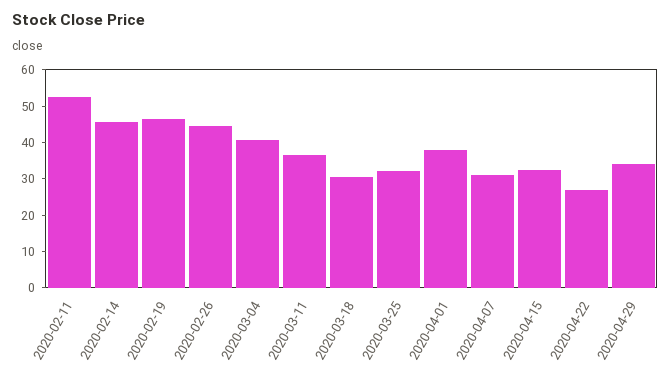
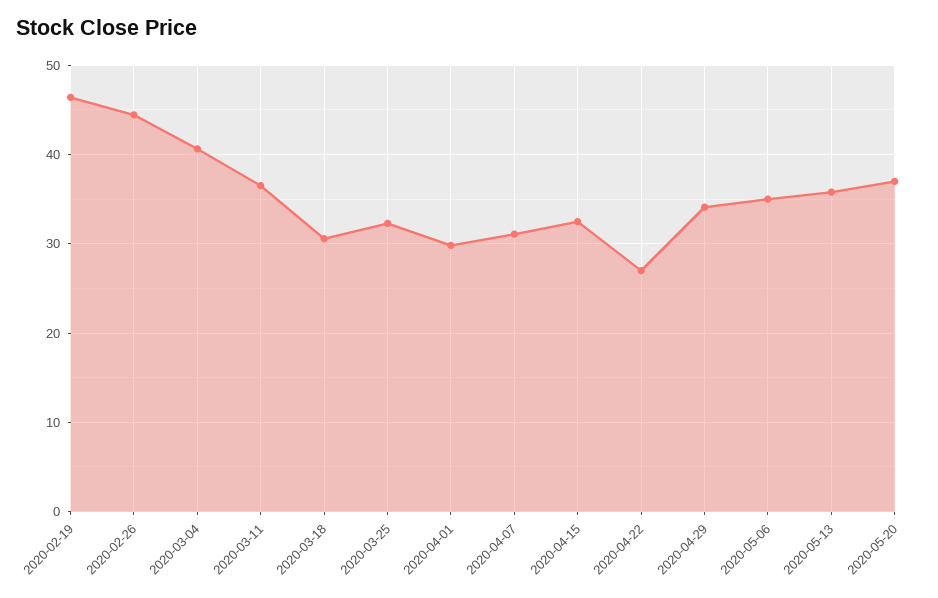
2020-02-11: 52.5 -> none
2020-02-14: 45 -> none
2020-04-01: 37.5 -> 30
2020-05-06: none -> 35
2020-05-13: none -> 36
2020-05-20: none -> 37

